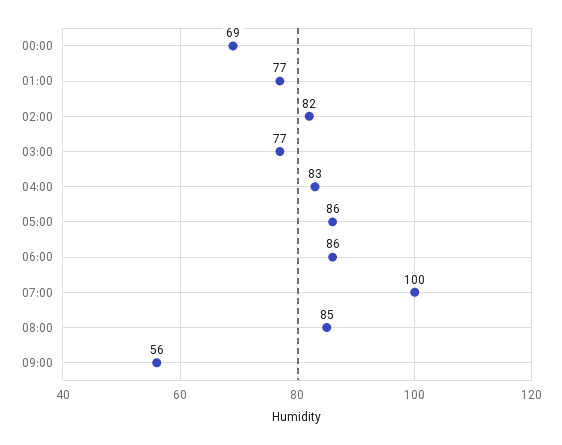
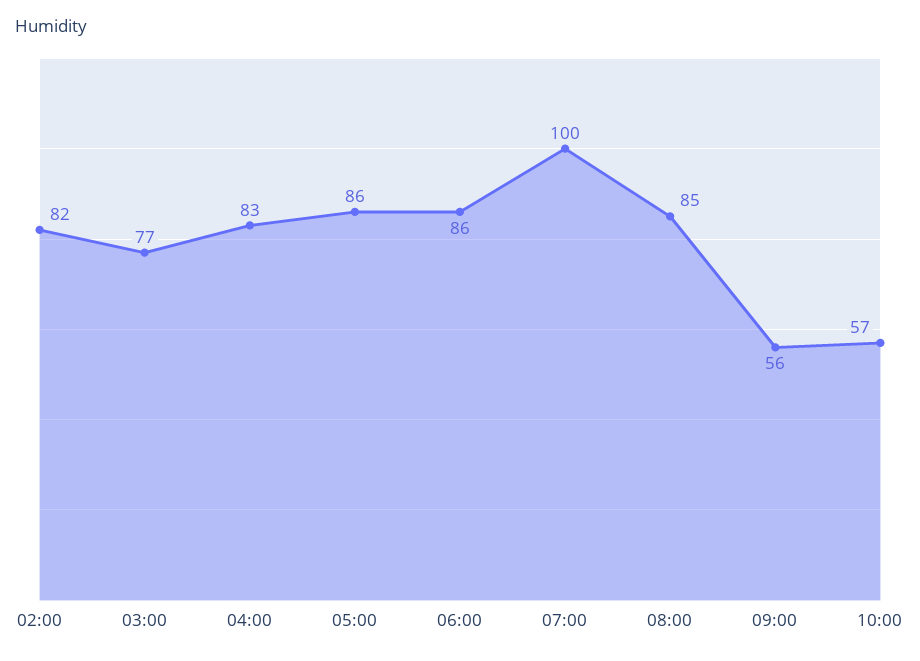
00:00: 69 -> none
01:00: 77 -> none
10:00: none -> 57

